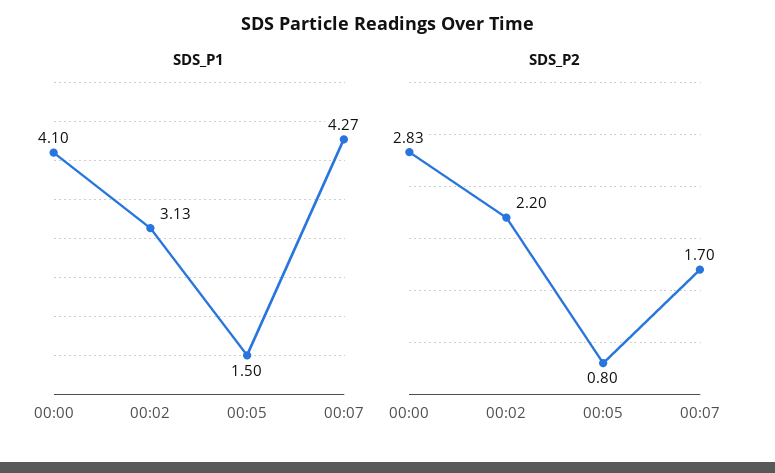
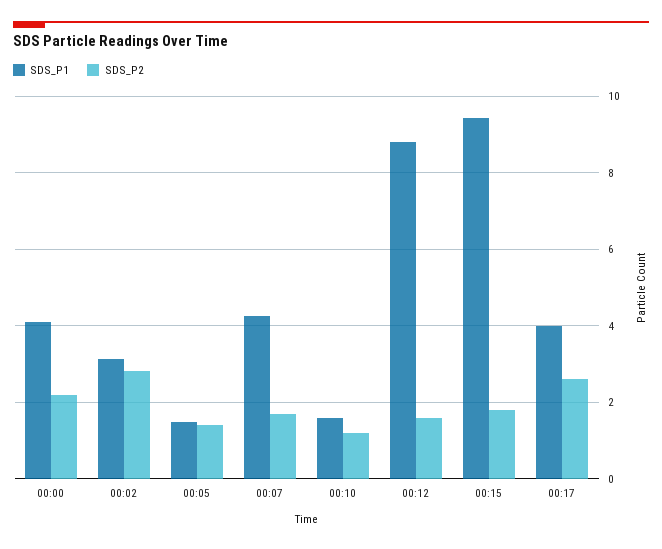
SDS_P2, 00:00: 2.83 -> 2.2
SDS_P2, 00:02: 2.2 -> 2.8
SDS_P2, 00:05: 0.8 -> 1.4
SDS_P1, 00:10: none -> 1.6
SDS_P2, 00:10: none -> 1.2
SDS_P1, 00:12: none -> 8.8
SDS_P2, 00:12: none -> 1.6
SDS_P1, 00:15: none -> 9.4
SDS_P2, 00:15: none -> 1.8
SDS_P1, 00:17: none -> 4
SDS_P2, 00:17: none -> 2.6

